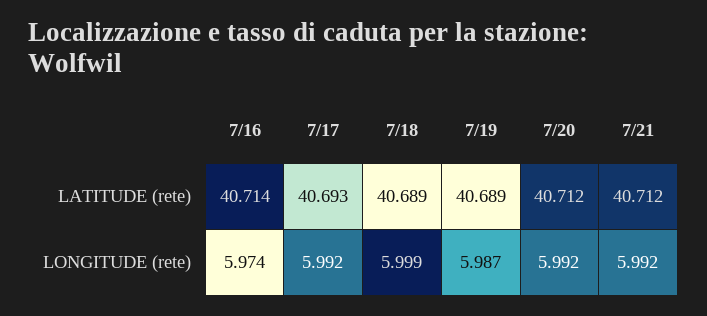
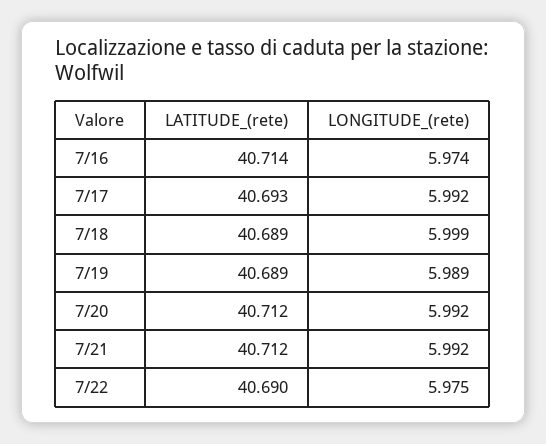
7/19, LONGITUDE (rete): 5.987 -> 5.989
7/22, LATITUDE (rete): none -> 40.69
7/22, LONGITUDE (rete): none -> 5.975

